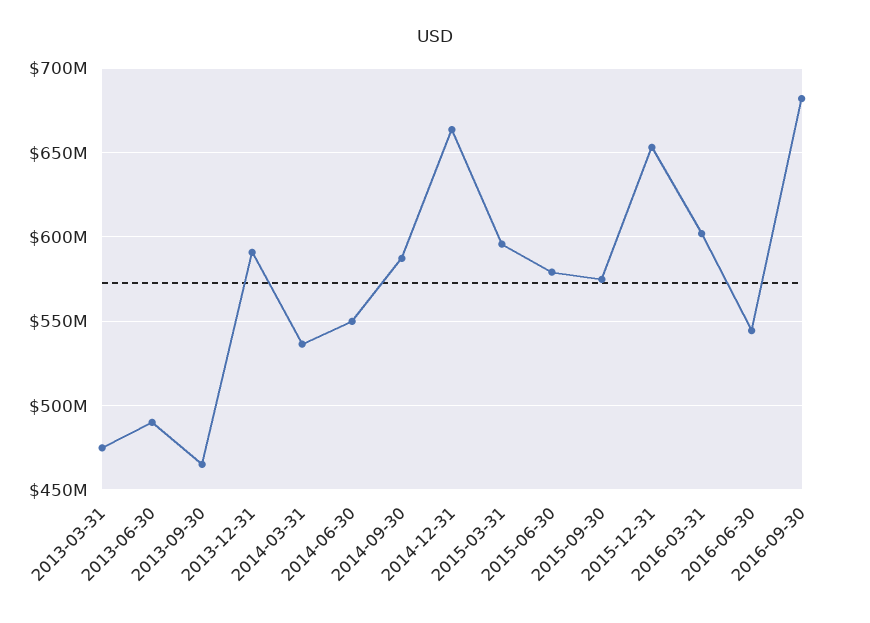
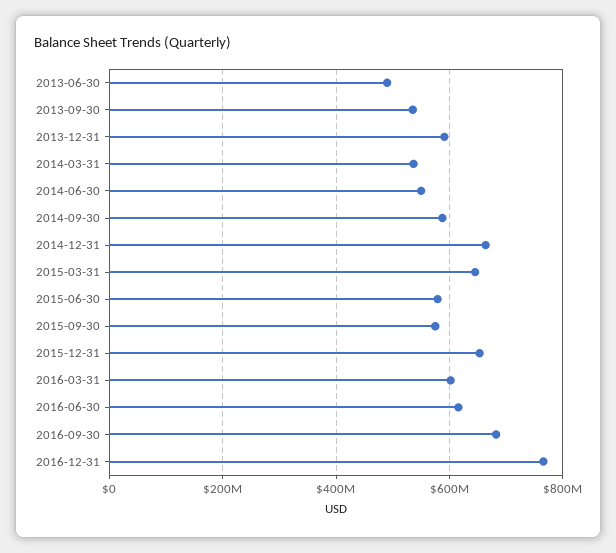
2013-03-31: 475000000 -> none
2013-09-30: 465000000 -> 540000000
2015-03-31: 595000000 -> 640000000
2016-06-30: 545000000 -> 620000000
2016-12-31: none -> 760000000

